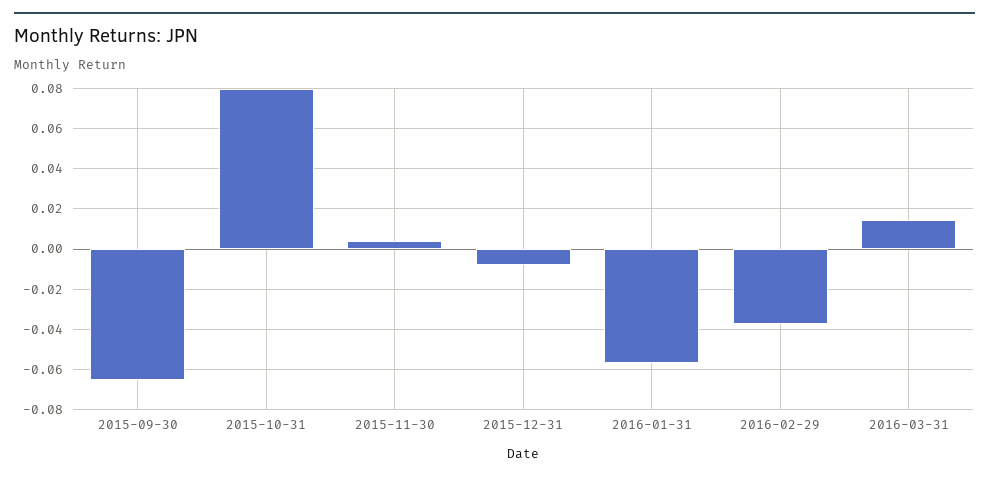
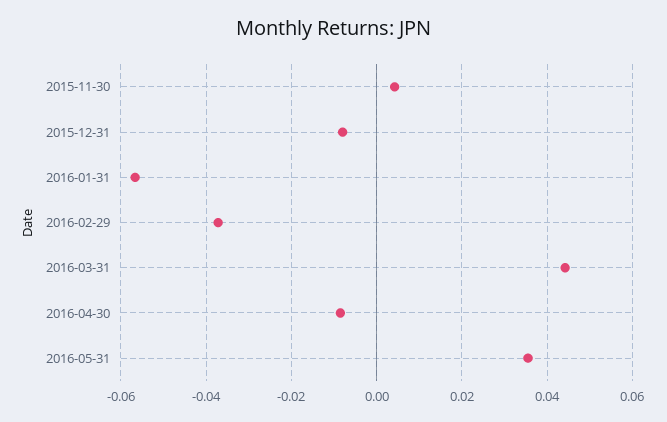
2015-09-30: -0.065 -> none
2015-10-31: 0.08 -> none
2016-03-31: 0.015 -> 0.044
2016-04-30: none -> -0.008
2016-05-31: none -> 0.036

